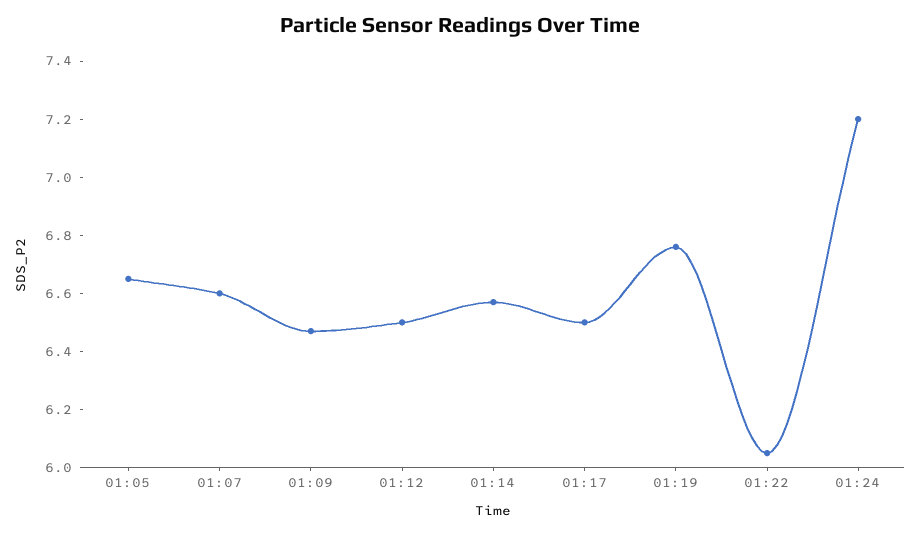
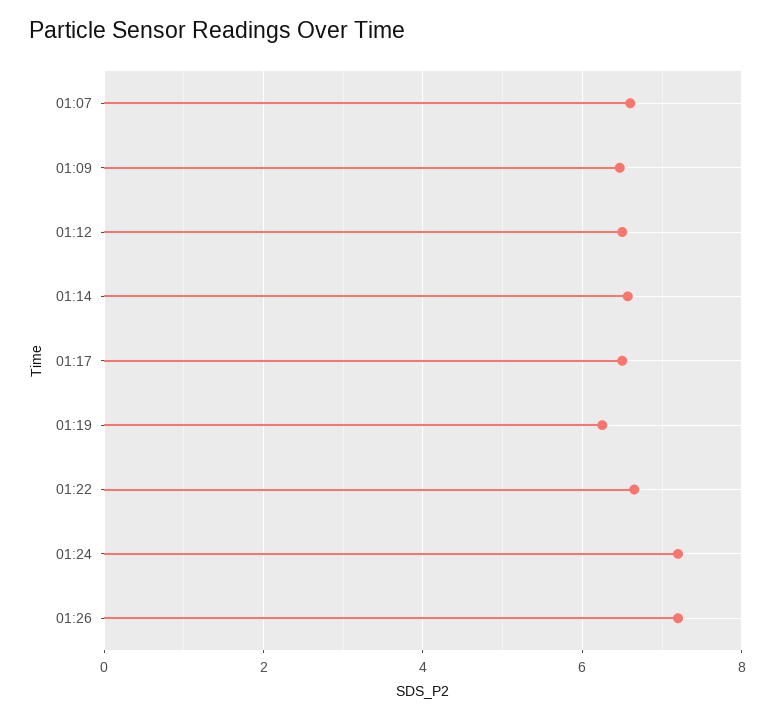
01:05: 6.65 -> none
01:19: 6.75 -> 6.2
01:22: 6.05 -> 6.6
01:26: none -> 7.2

